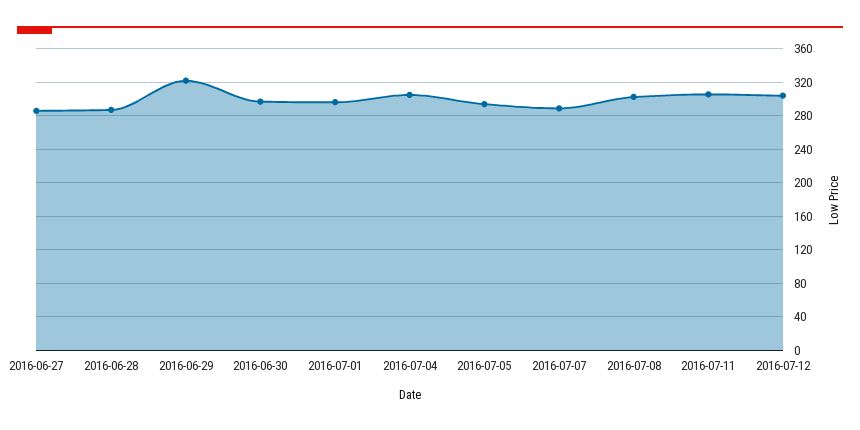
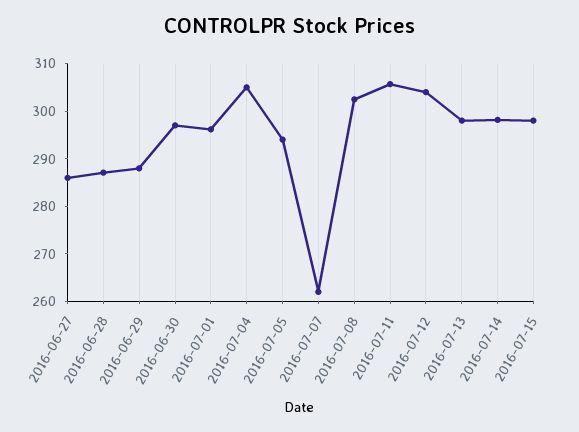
2016-06-29: 320 -> 288
2016-07-07: 290 -> 262
2016-07-13: none -> 298
2016-07-14: none -> 298
2016-07-15: none -> 298

